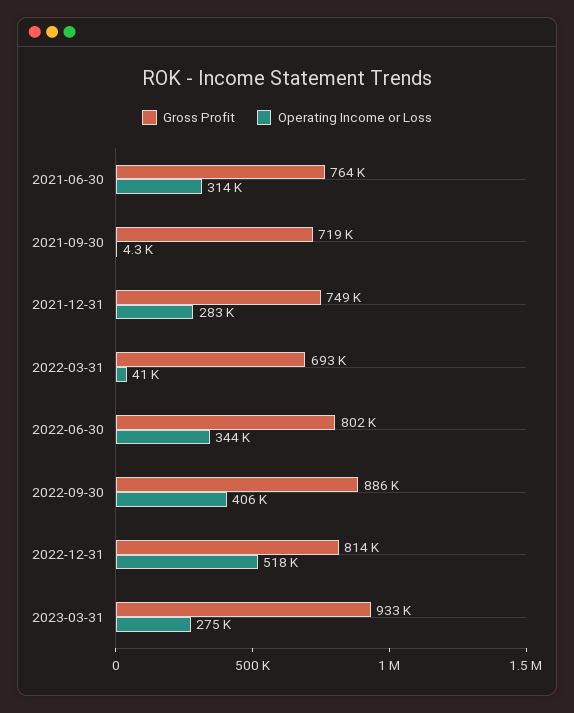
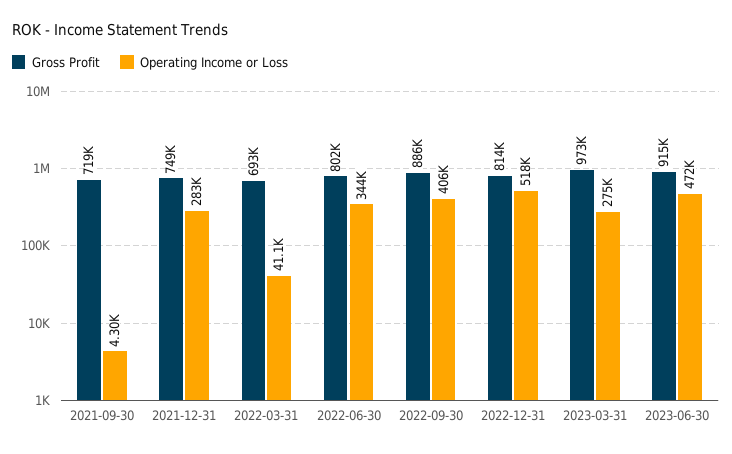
Gross Profit, 2021-06-30: 764000 -> none
Operating Income or Loss, 2021-06-30: 314000 -> none
Gross Profit, 2023-03-31: 933000 -> 973000
Gross Profit, 2023-06-30: none -> 915000
Operating Income or Loss, 2023-06-30: none -> 472000

